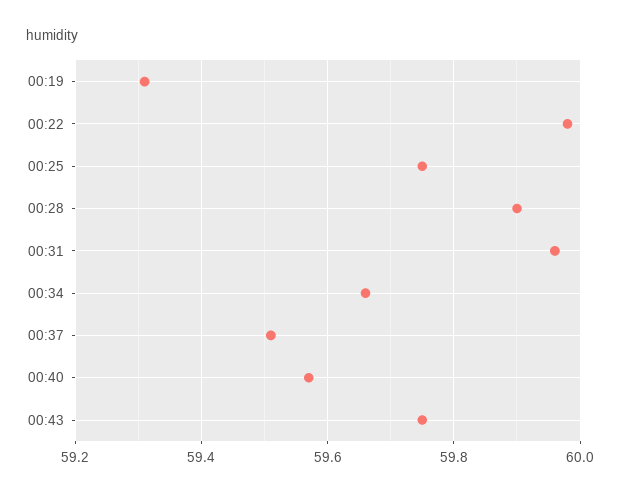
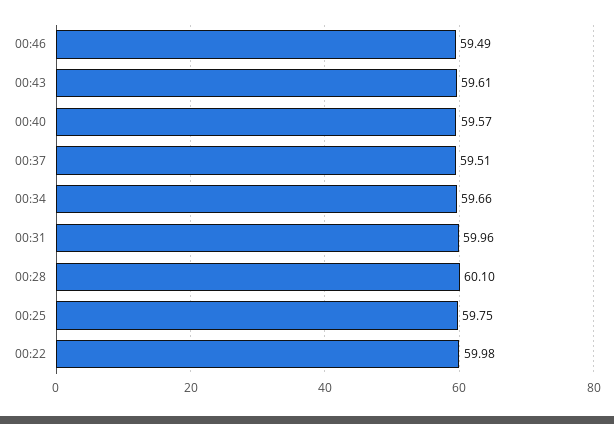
00:19: 59.3 -> none
00:28: 59.9 -> 60.1
00:43: 59.75 -> 59.61
00:46: none -> 59.49

